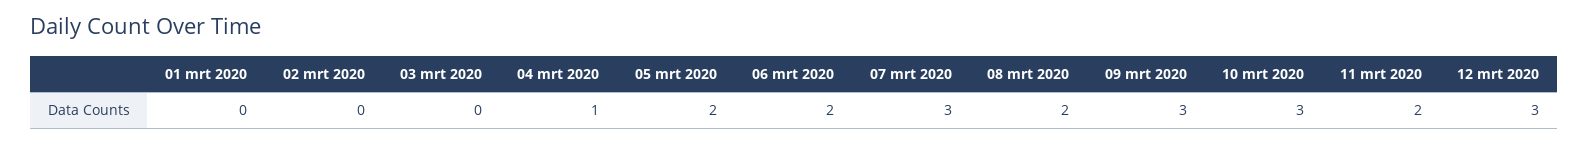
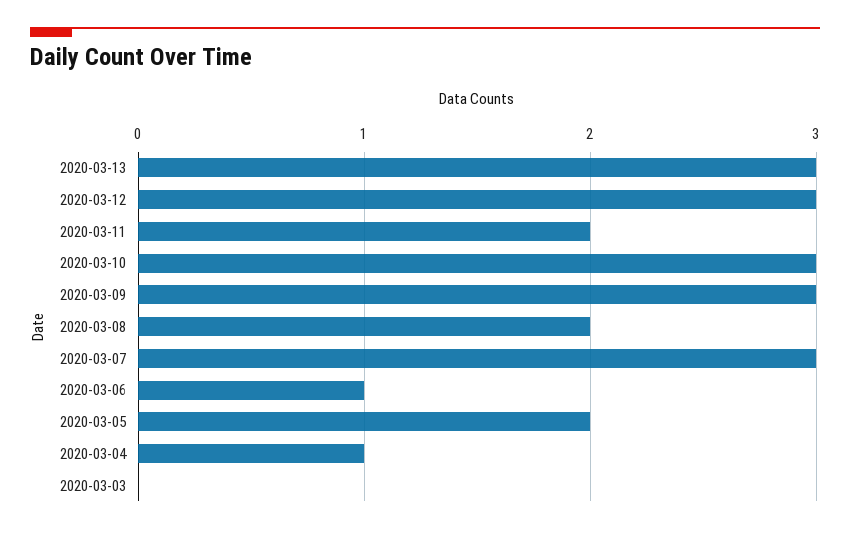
01 mrt 2020: 0 -> none
02 mrt 2020: 0 -> none
06 mrt 2020: 2 -> 1
2020-03-13: none -> 3

